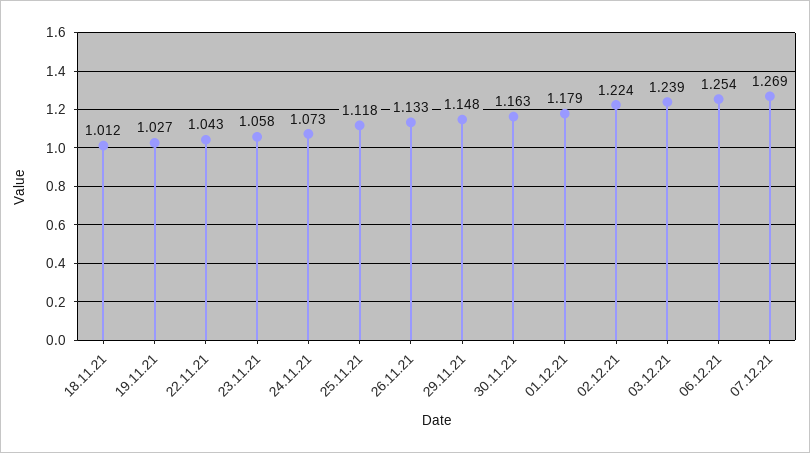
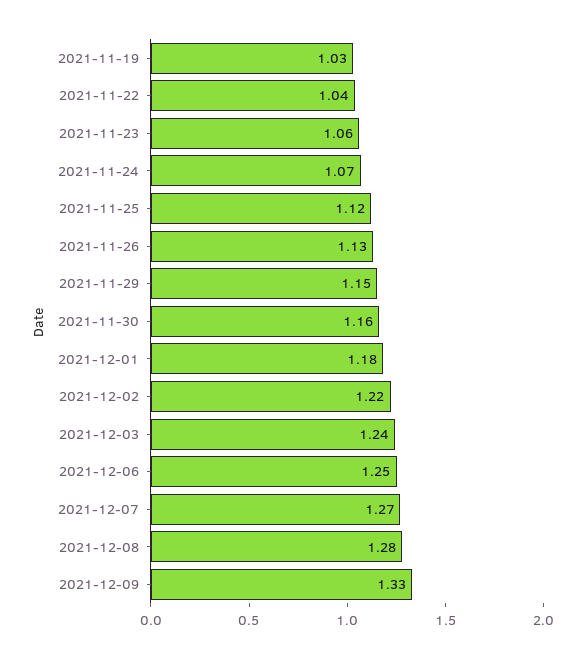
18.11.21: 1.012 -> none
2021-12-08: none -> 1.28
2021-12-09: none -> 1.33

